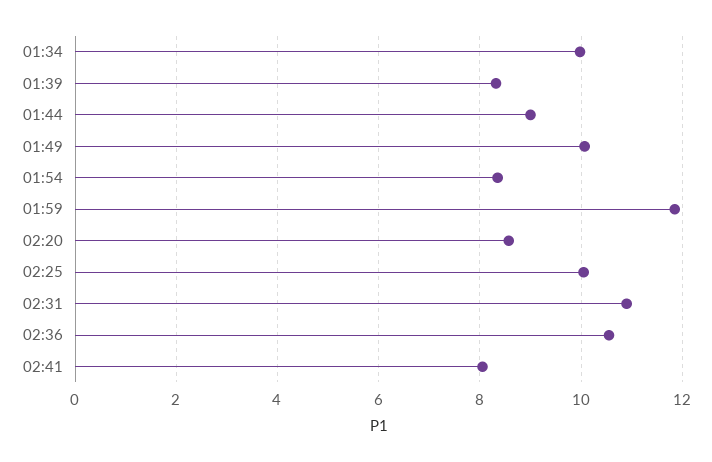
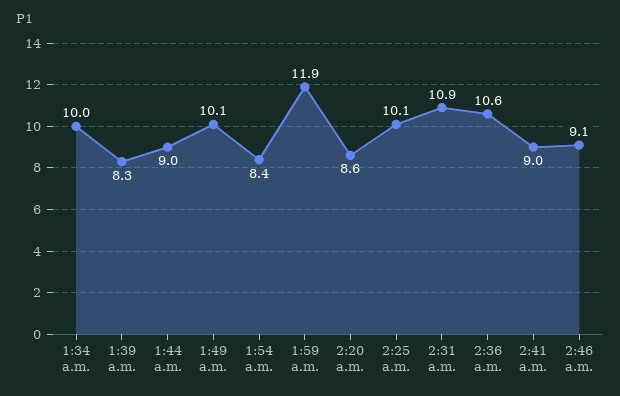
02:41: 8 -> 9
2:46 a.m.: none -> 9.1

